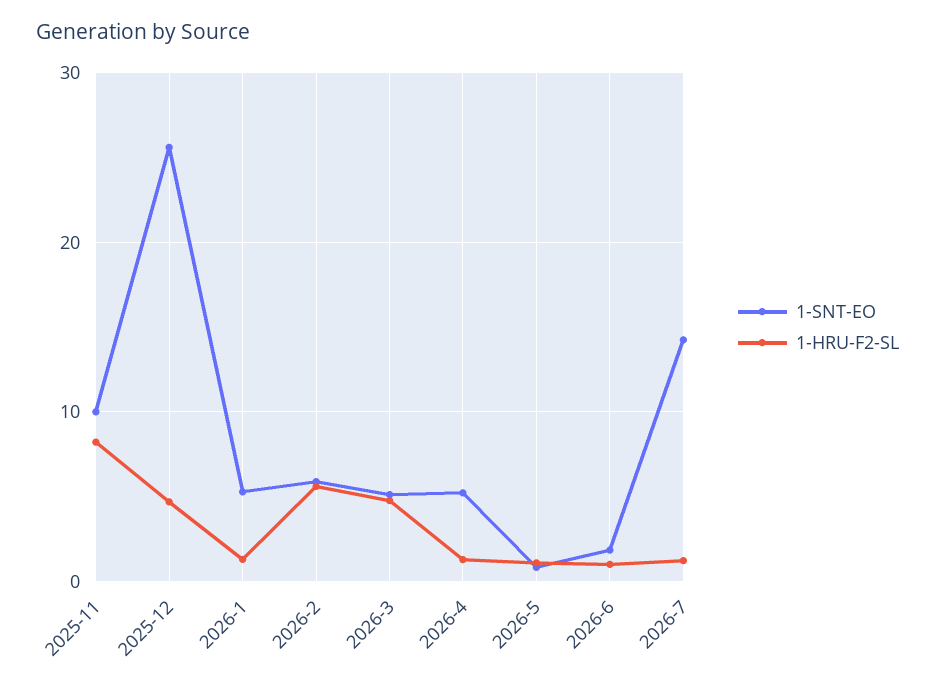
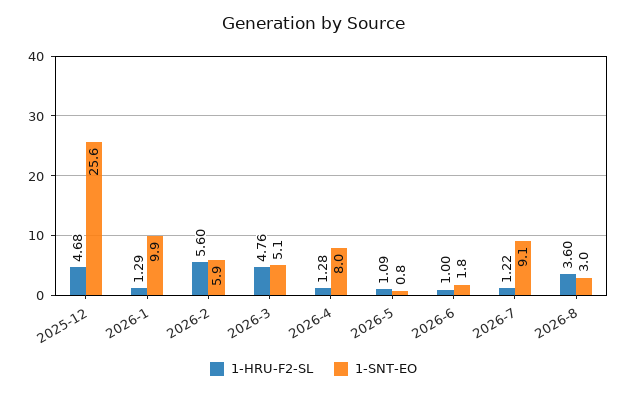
1-SNT-EO, 2025-11: 10 -> none
1-HRU-F2-SL, 2025-11: 8 -> none
1-SNT-EO, 2026-1: 5 -> 9.9
1-SNT-EO, 2026-4: 5 -> 8
1-SNT-EO, 2026-7: 14 -> 9.1
1-HRU-F2-SL, 2026-8: none -> 3.6
1-SNT-EO, 2026-8: none -> 3

